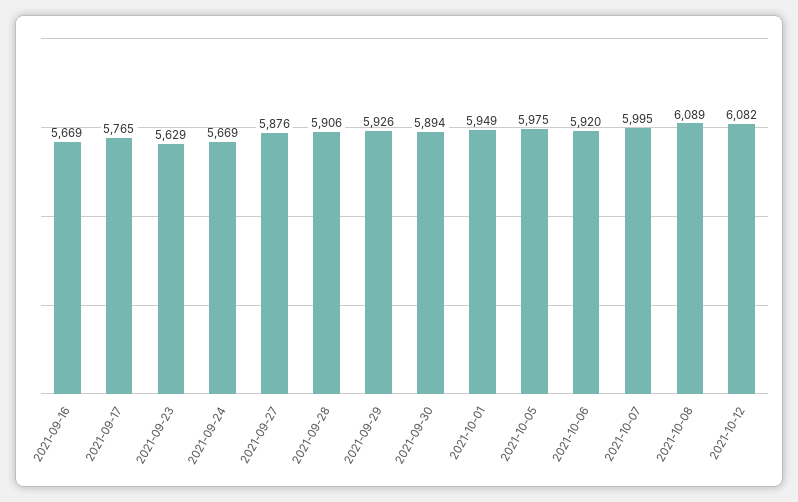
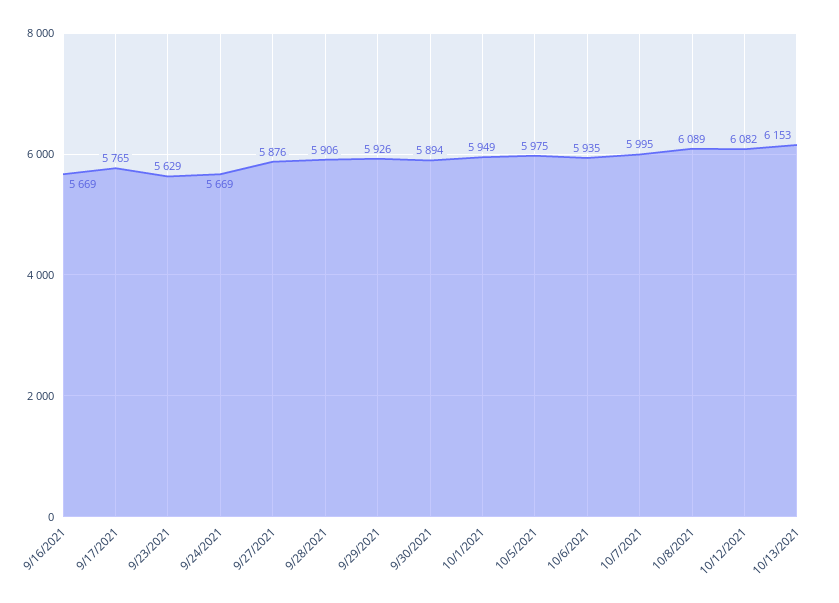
2021-10-06: 5920 -> 5935
10/13/2021: none -> 6153

